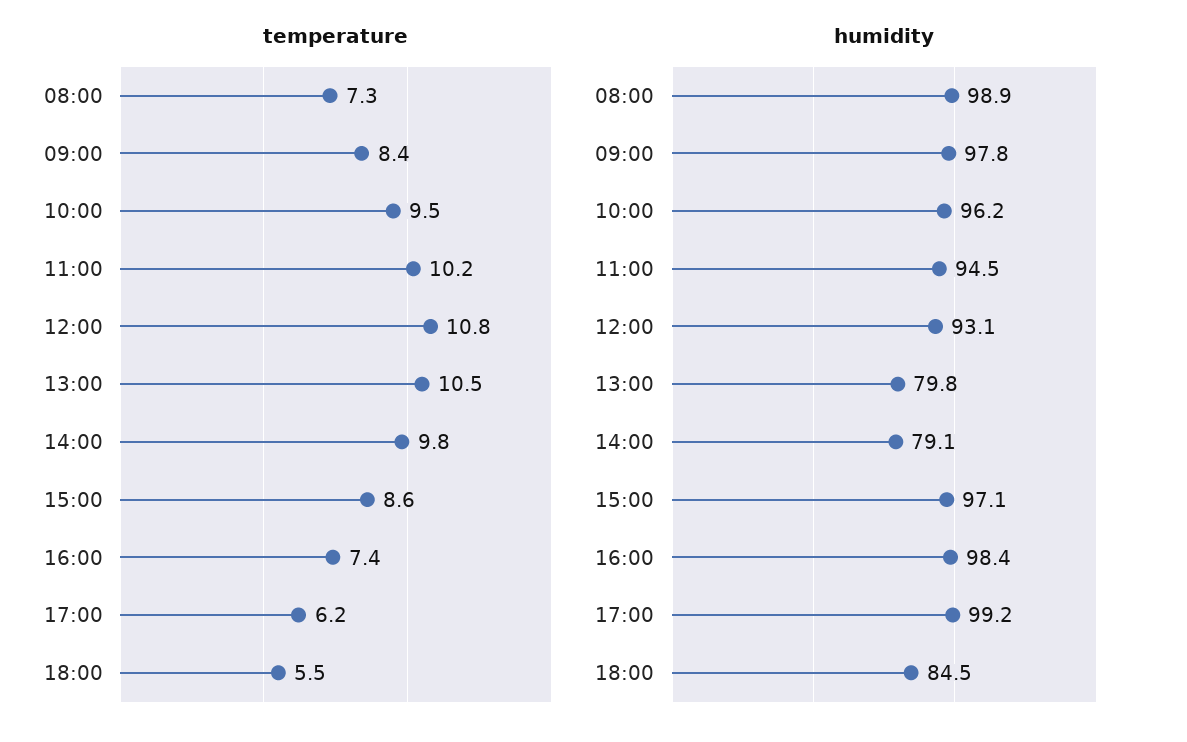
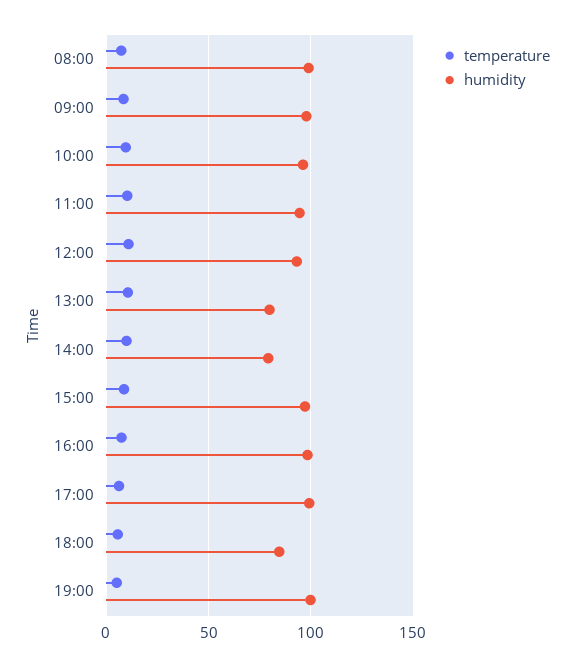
temperature, 19:00: none -> 5
humidity, 19:00: none -> 100

